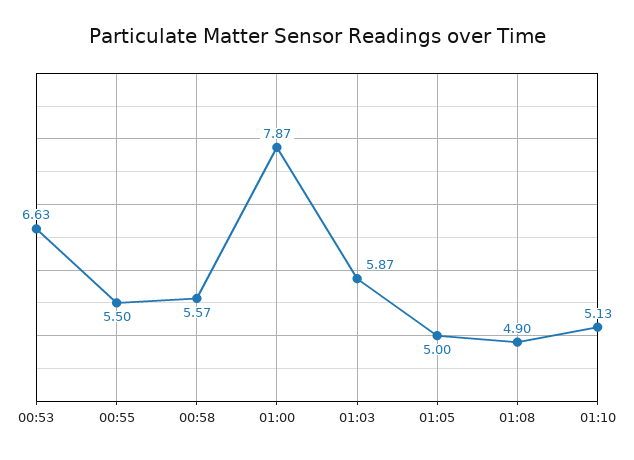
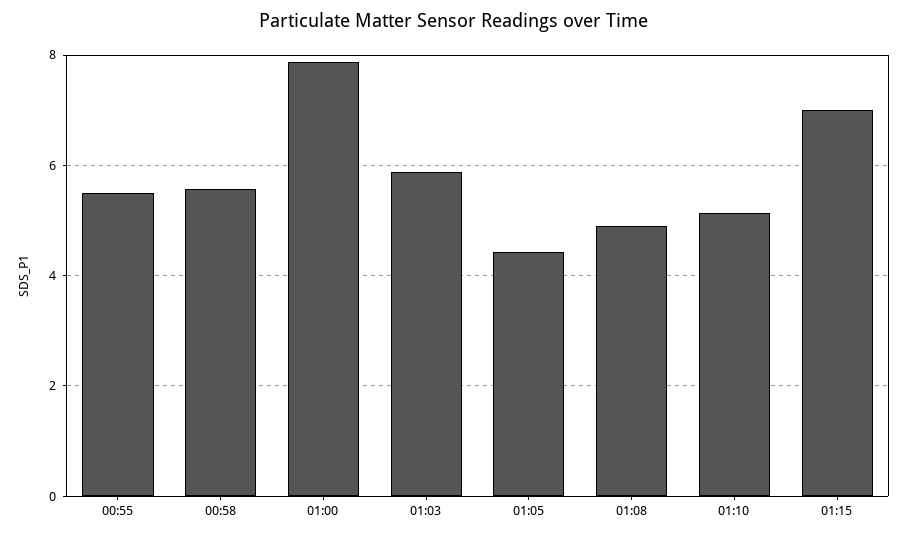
00:53: 6.63 -> none
01:05: 5 -> 4.4
01:15: none -> 7

